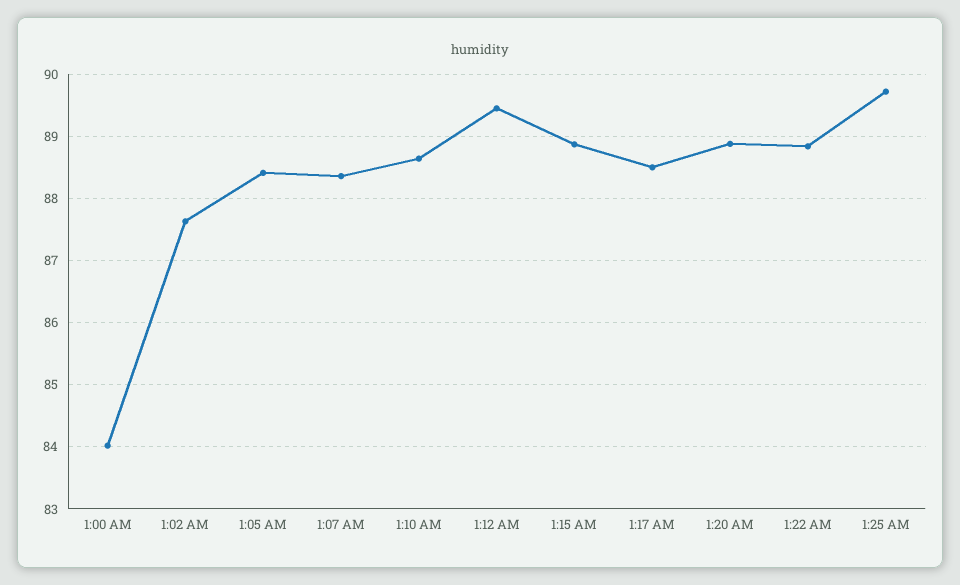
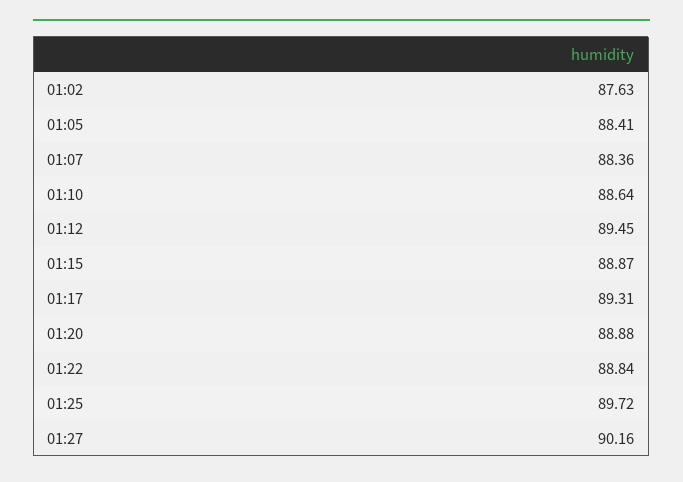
1:00 AM: 84 -> none
1:17 AM: 88.5 -> 89.31
01:27: none -> 90.16

